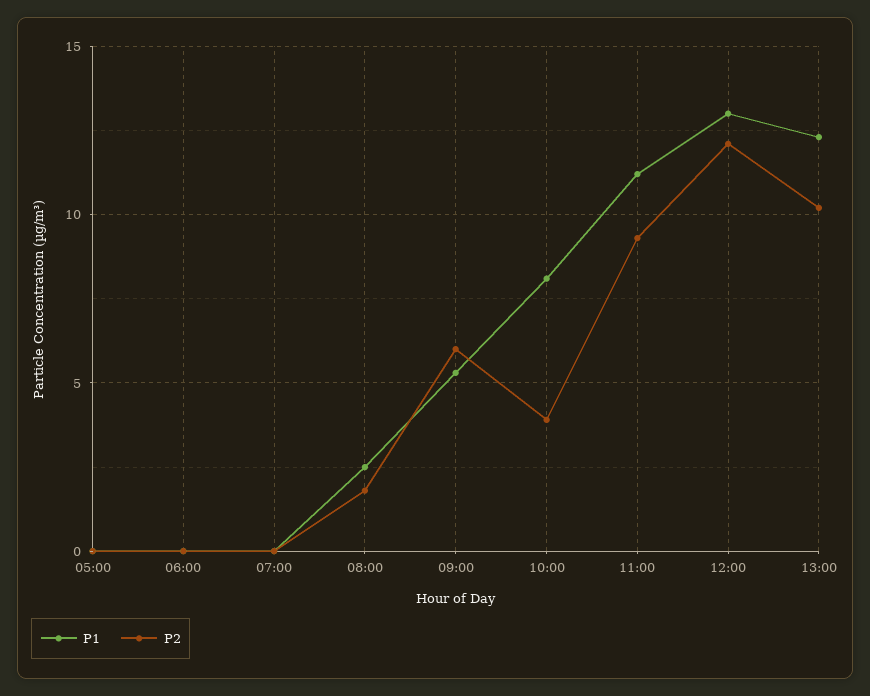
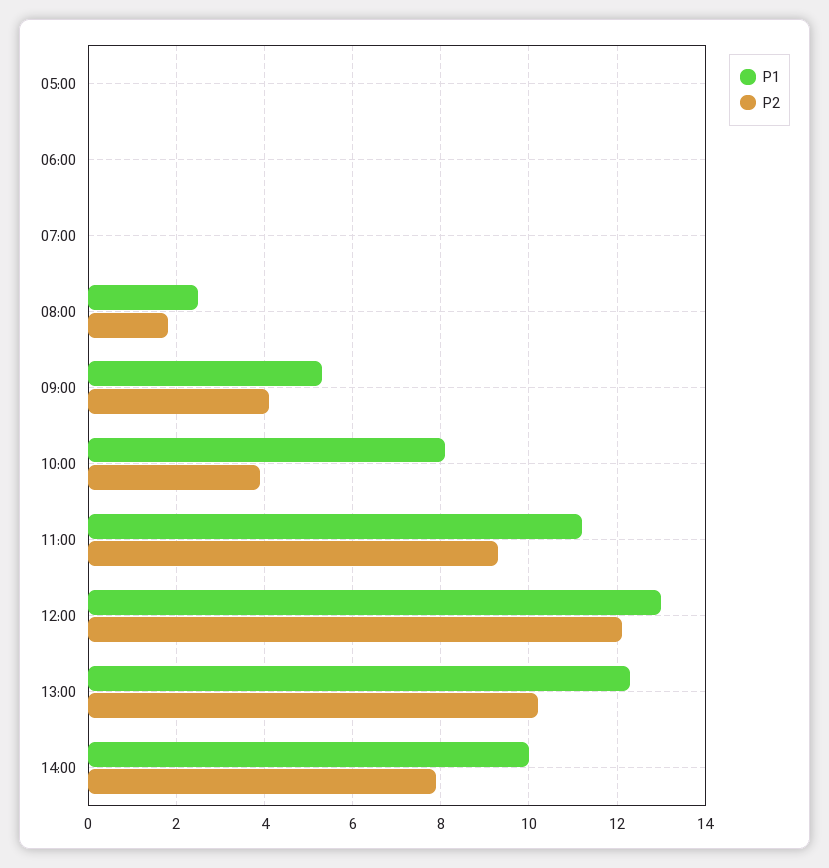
P2, 09:00: 6 -> 4
P1, 14:00: none -> 10
P2, 14:00: none -> 8

